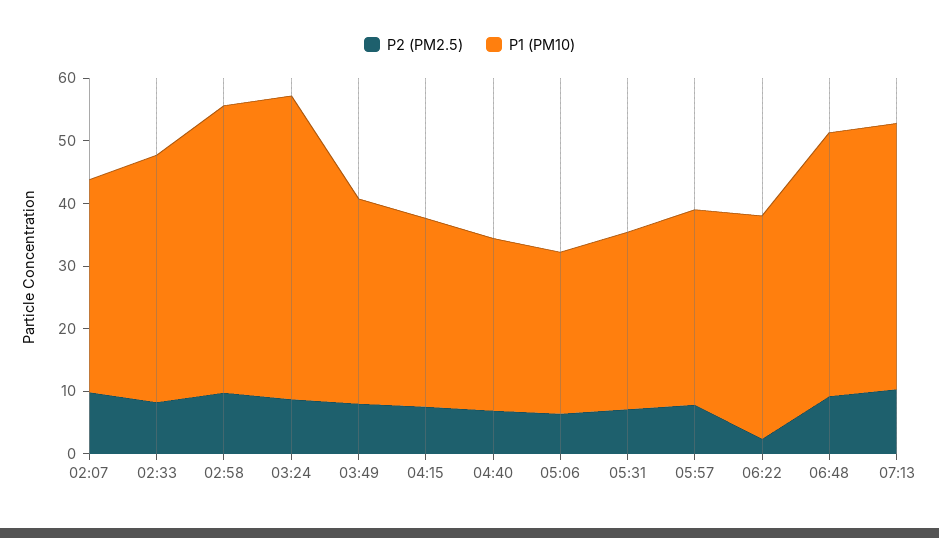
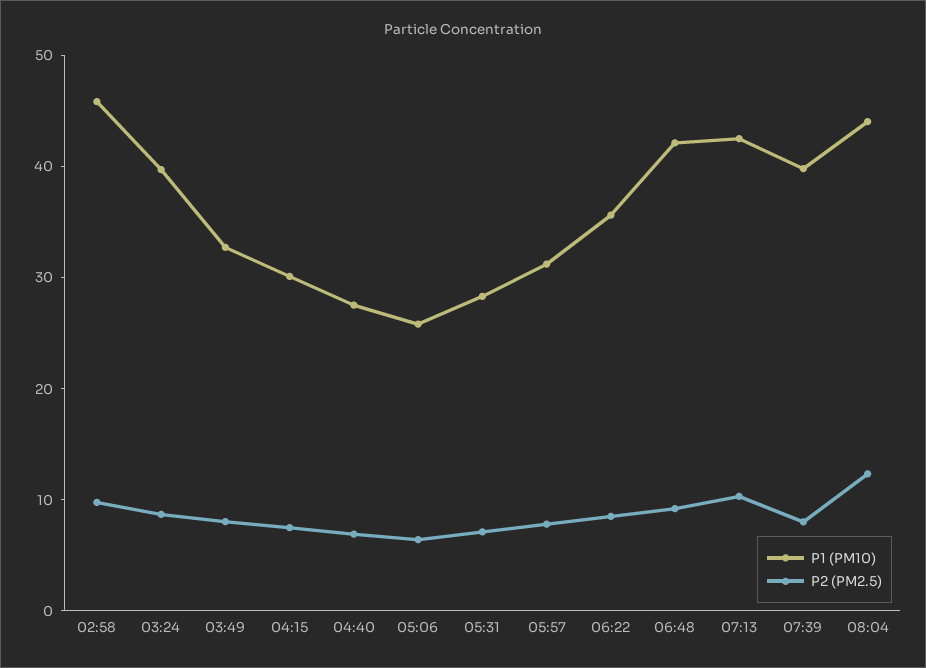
P2 (PM2.5), 02:07: 10 -> none
P1 (PM10), 02:07: 34 -> none
P2 (PM2.5), 02:33: 8 -> none
P1 (PM10), 02:33: 40 -> none
P1 (PM10), 03:24: 48 -> 40
P2 (PM2.5), 06:22: 2 -> 8
P1 (PM10), 07:39: none -> 40
P2 (PM2.5), 07:39: none -> 8
P1 (PM10), 08:04: none -> 44
P2 (PM2.5), 08:04: none -> 12

